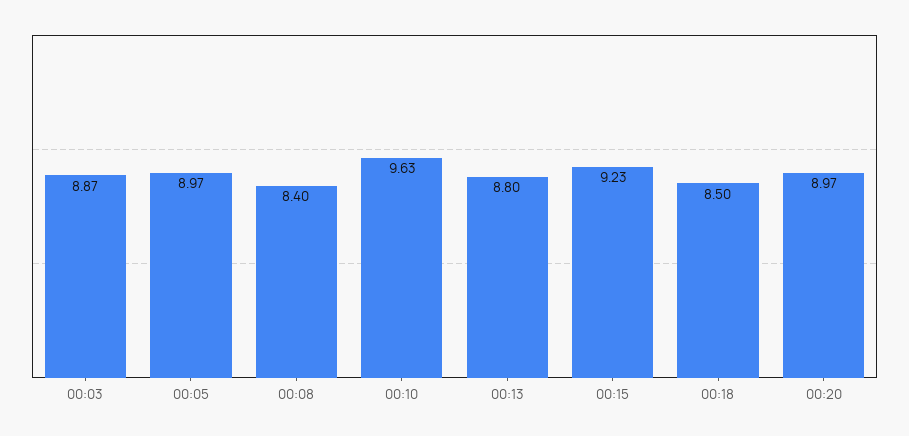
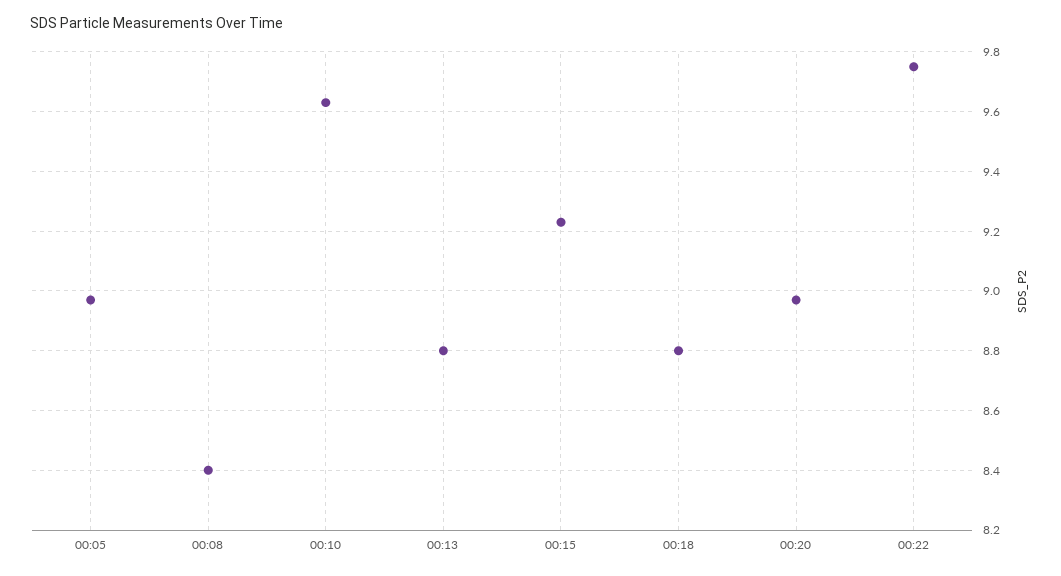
00:03: 8.87 -> none
00:18: 8.5 -> 8.8
00:22: none -> 9.75

